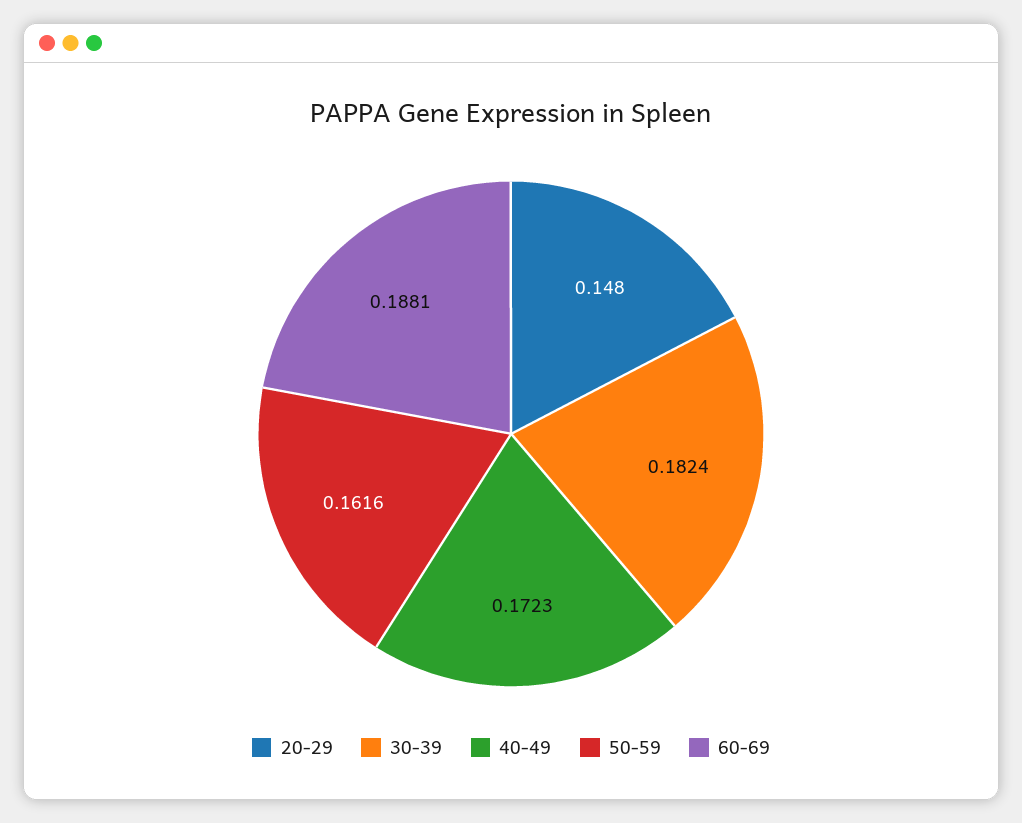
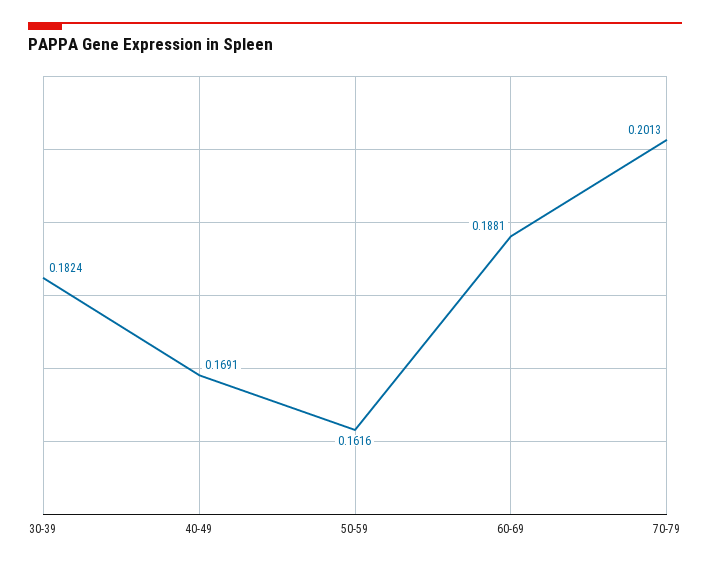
20-29: 0.148 -> none
40-49: 0.1723 -> 0.1691
70-79: none -> 0.2013

